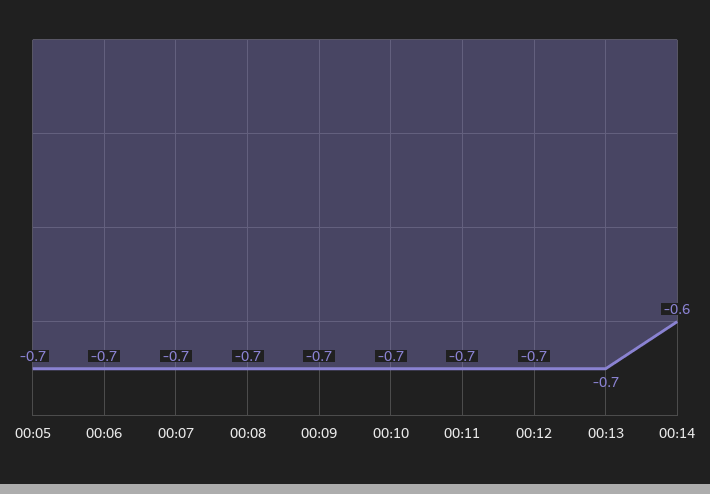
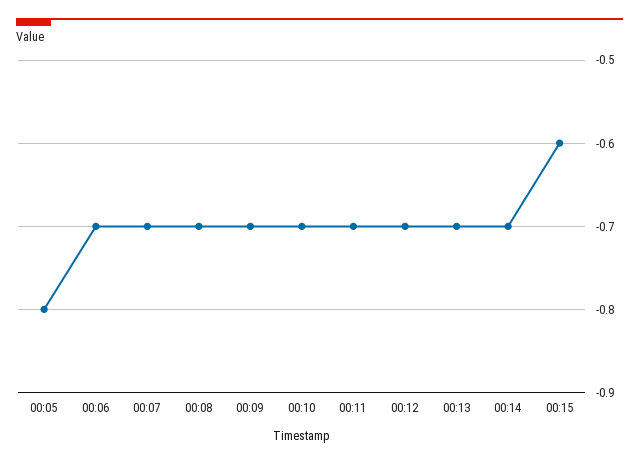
00:05: -0.7 -> -0.8
00:14: -0.6 -> -0.7
00:15: none -> -0.6

